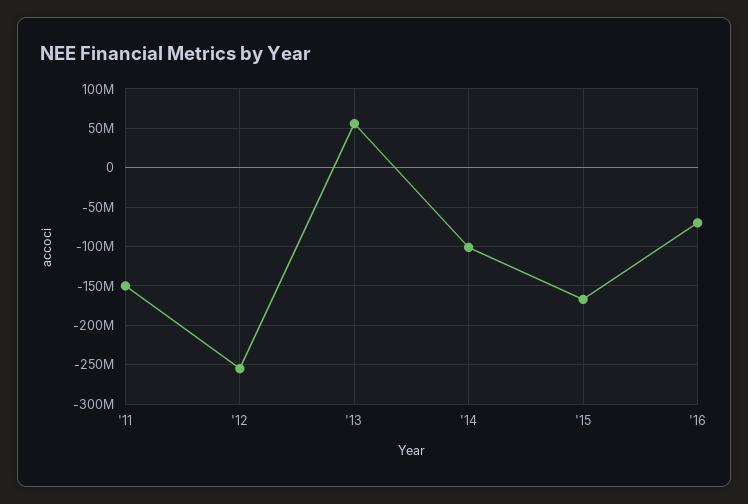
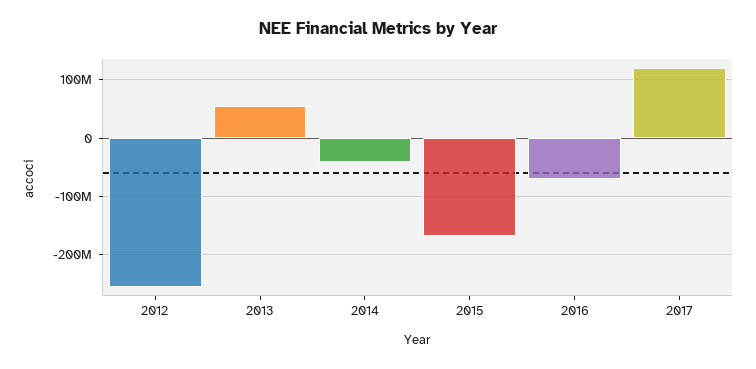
'11: -150000000 -> none
'14: -100000000 -> -40000000
2017: none -> 120000000

